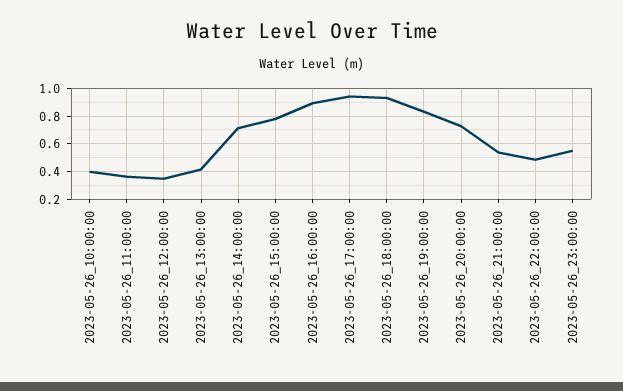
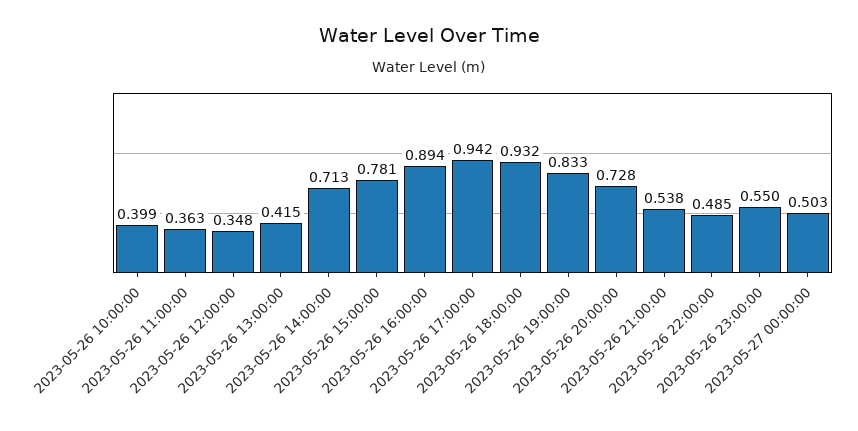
2023-05-27 00:00:00: none -> 0.503

